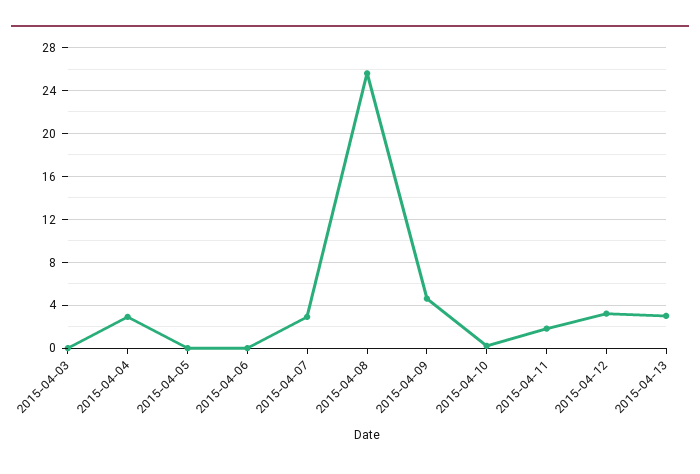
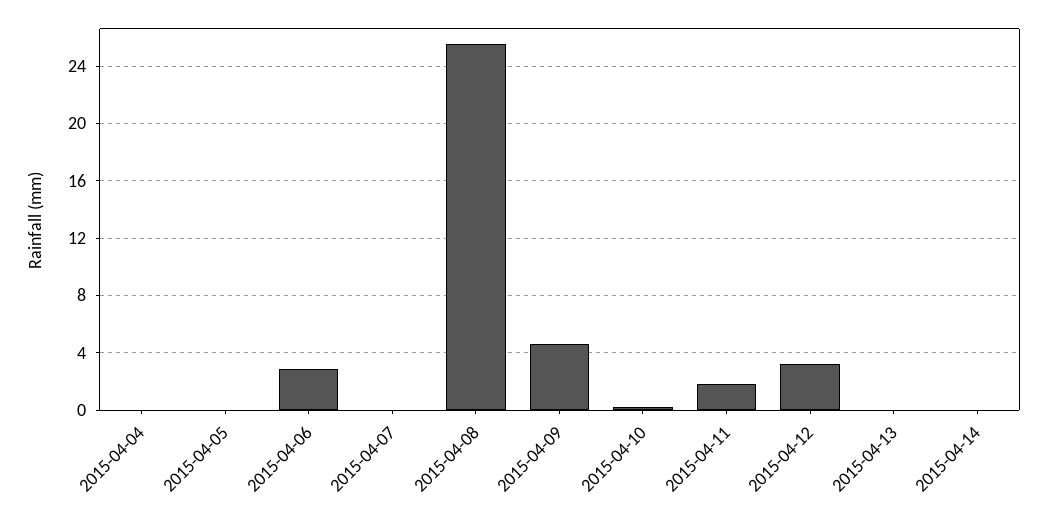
2015-04-03: 0 -> none
2015-04-04: 3 -> 0
2015-04-06: 0 -> 3
2015-04-07: 3 -> 0
2015-04-13: 3 -> 0
2015-04-14: none -> 0

